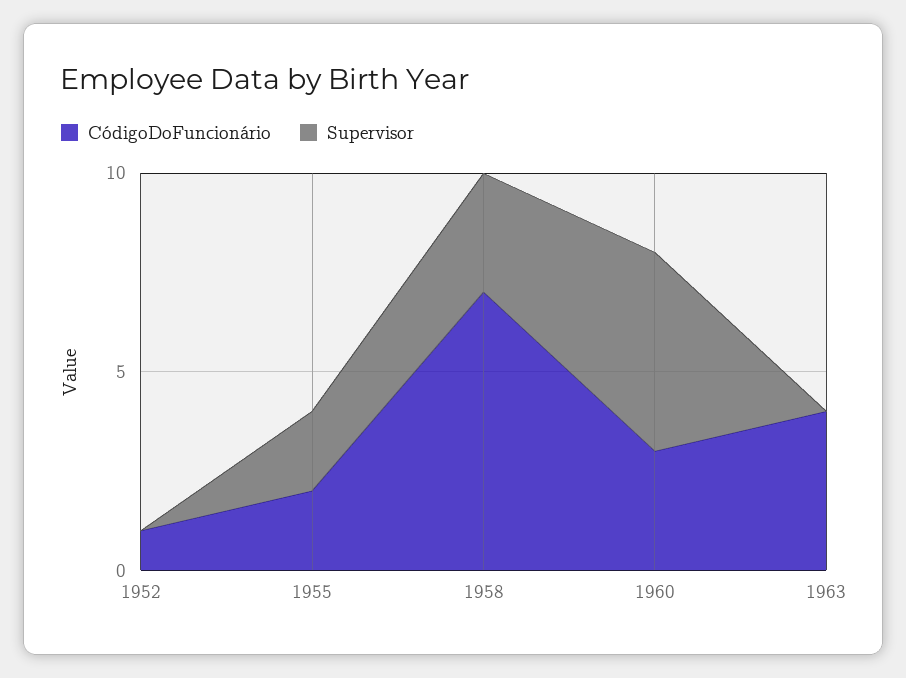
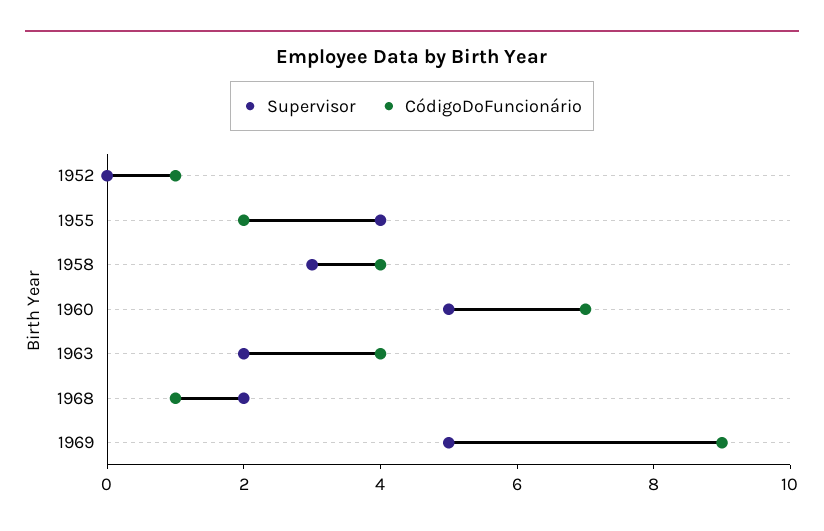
Supervisor, 1955: 2 -> 4
CódigoDoFuncionário, 1958: 7 -> 4
CódigoDoFuncionário, 1960: 3 -> 7
Supervisor, 1963: 0 -> 2
Supervisor, 1968: none -> 2
CódigoDoFuncionário, 1968: none -> 1
Supervisor, 1969: none -> 5
CódigoDoFuncionário, 1969: none -> 9

